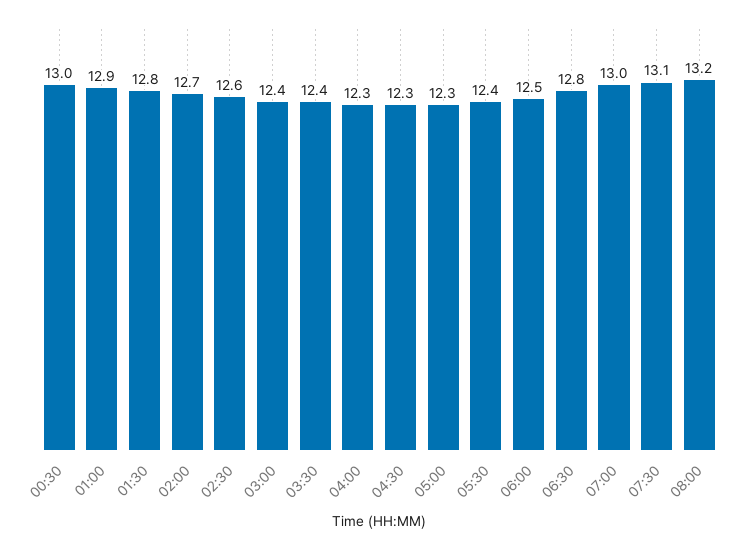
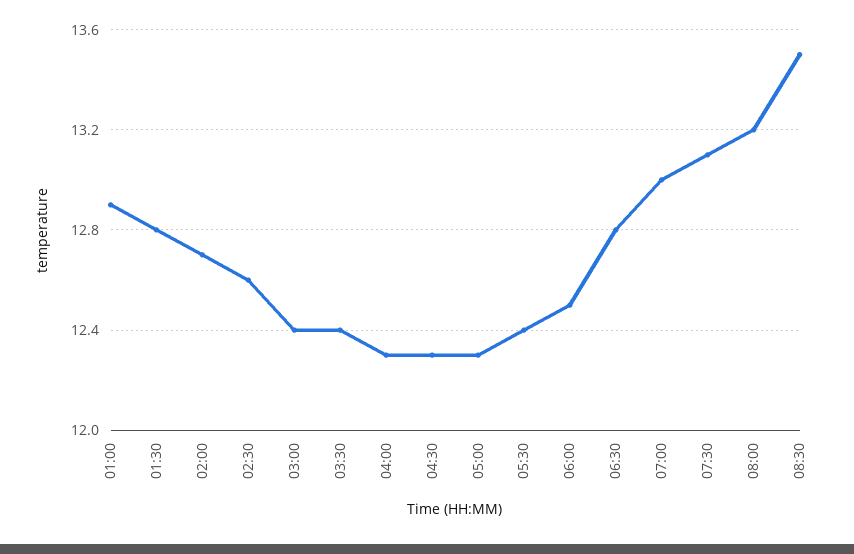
00:30: 13 -> none
08:30: none -> 13.5

